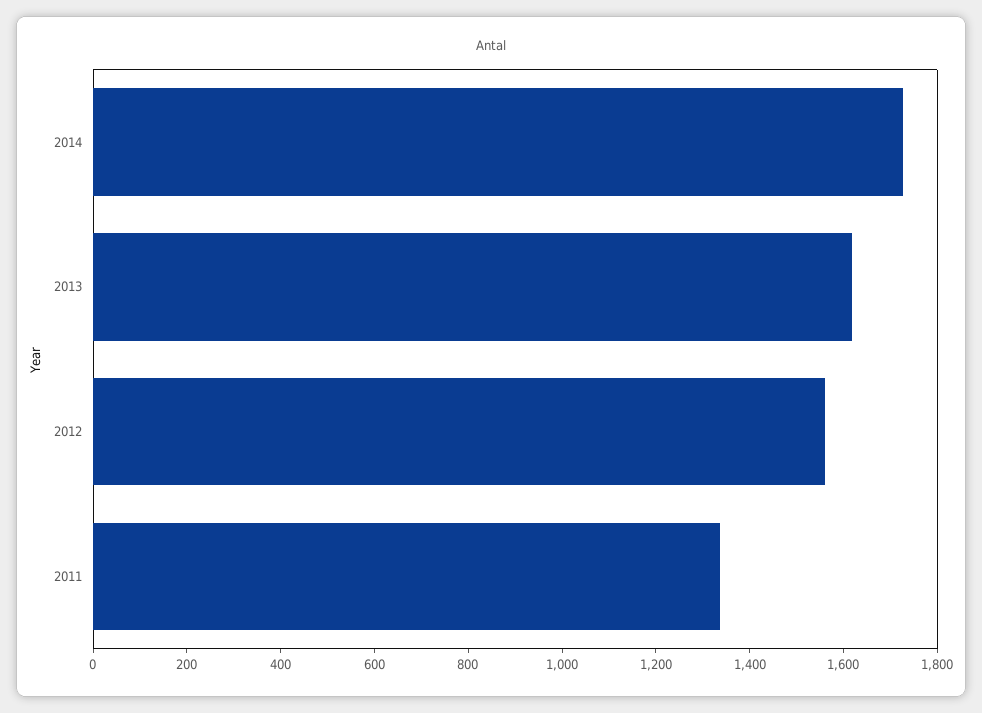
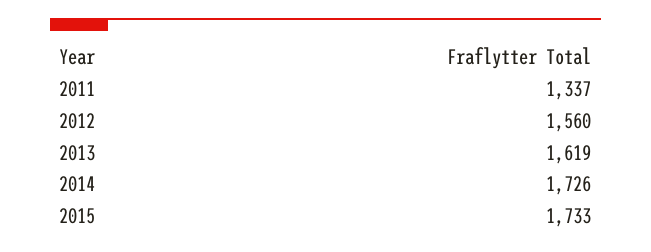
2015: none -> 1733

